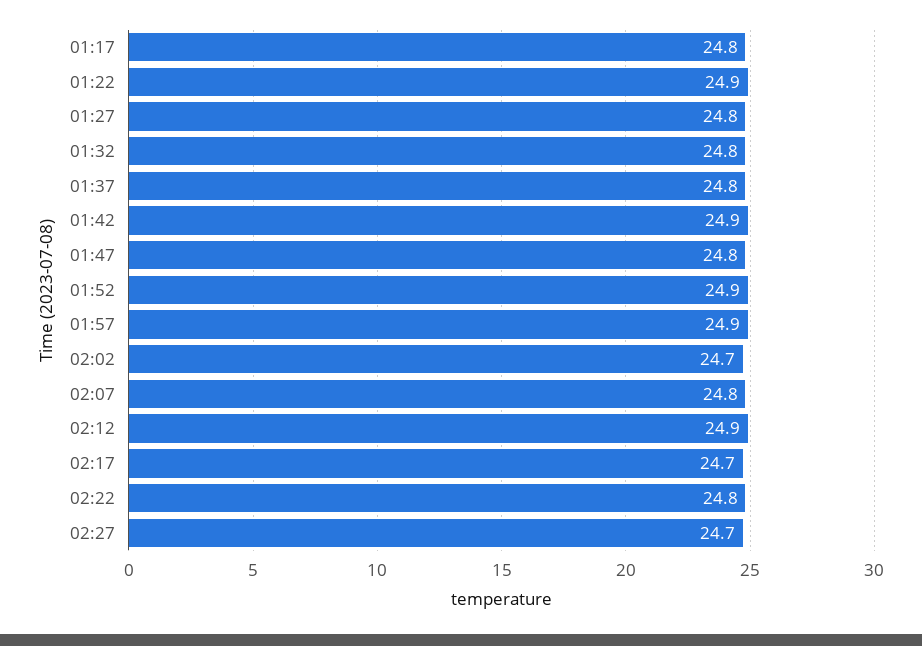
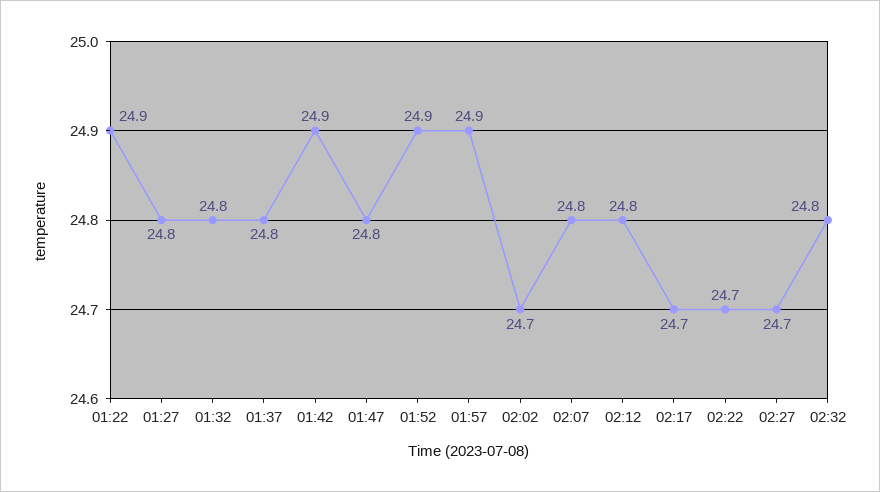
01:17: 24.8 -> none
02:12: 24.9 -> 24.8
02:22: 24.8 -> 24.7
02:32: none -> 24.8

